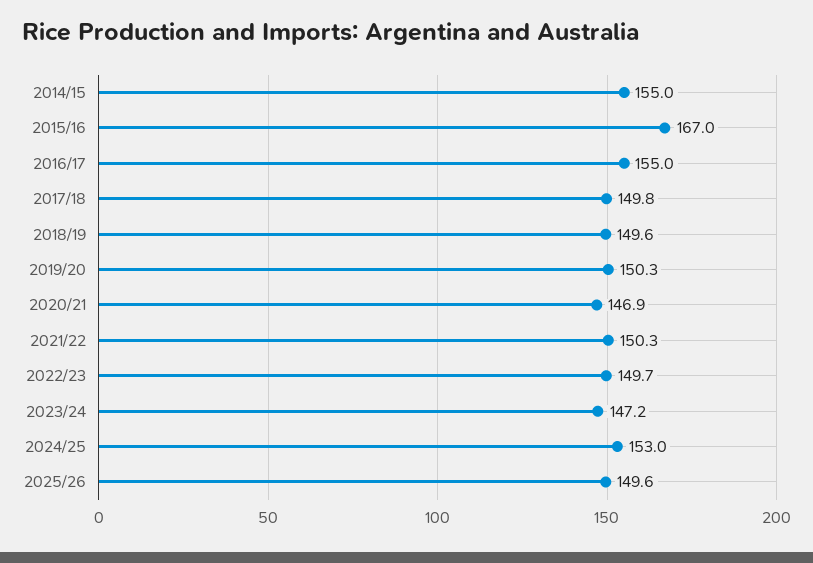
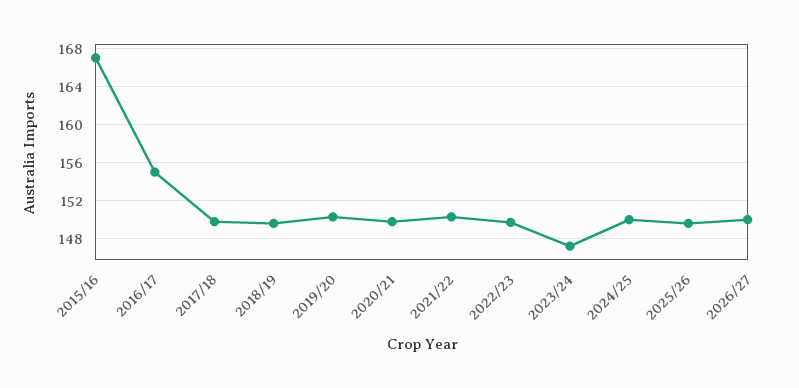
2014/15: 155 -> none
2020/21: 146.9 -> 150
2024/25: 153 -> 150
2026/27: none -> 150

